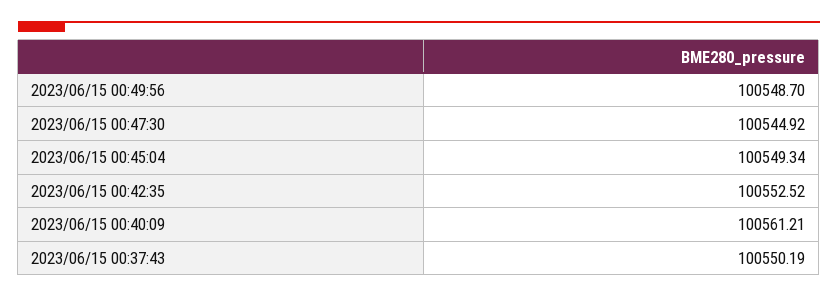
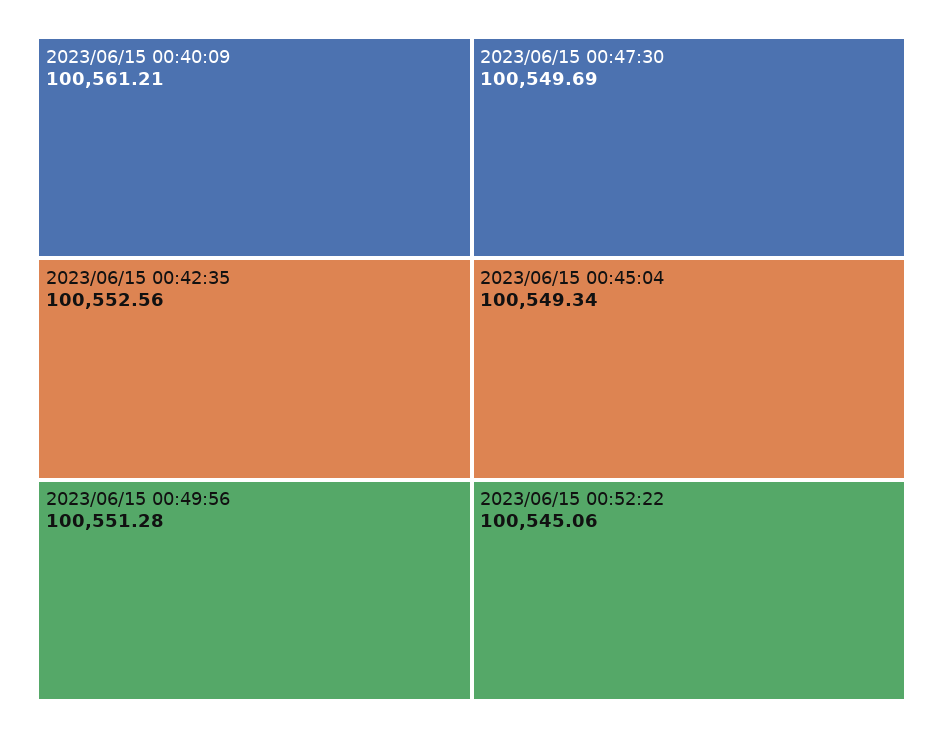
2023/06/15 00:49:56: 100548.7 -> 100551.28
2023/06/15 00:47:30: 100544.92 -> 100549.69
2023/06/15 00:42:35: 100552.52 -> 100552.56
2023/06/15 00:37:43: 100550.19 -> none
2023/06/15 00:52:22: none -> 100545.06

